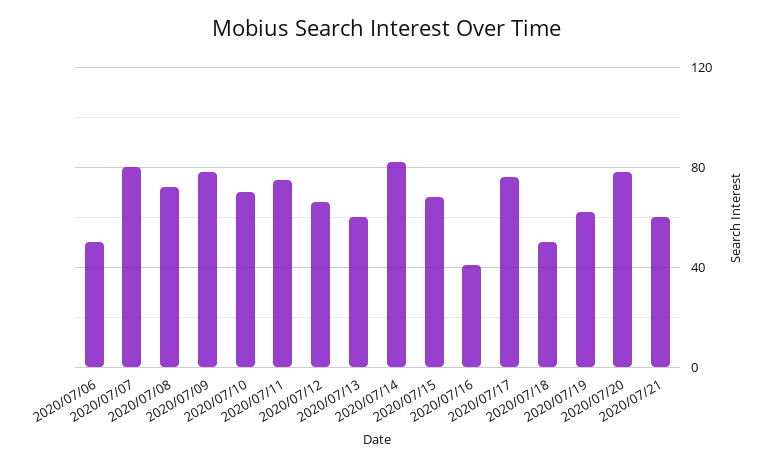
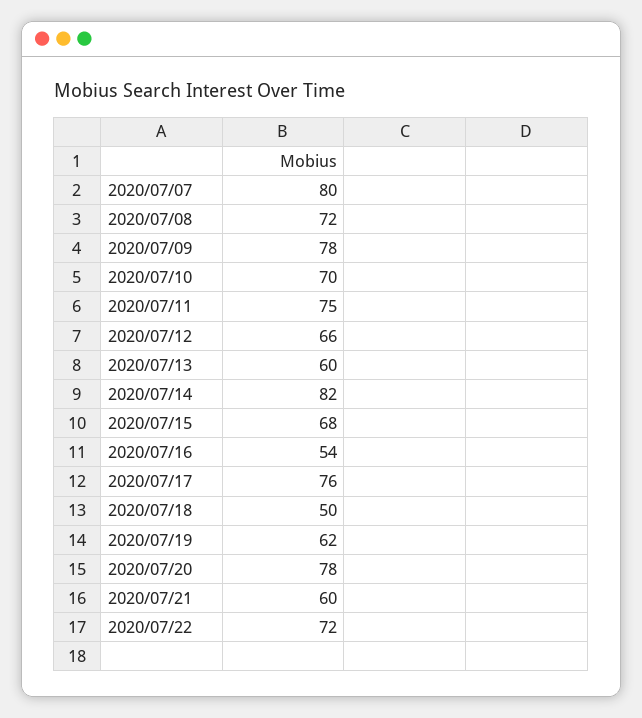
2020/07/06: 50 -> none
2020/07/16: 40 -> 54
2020/07/22: none -> 72

